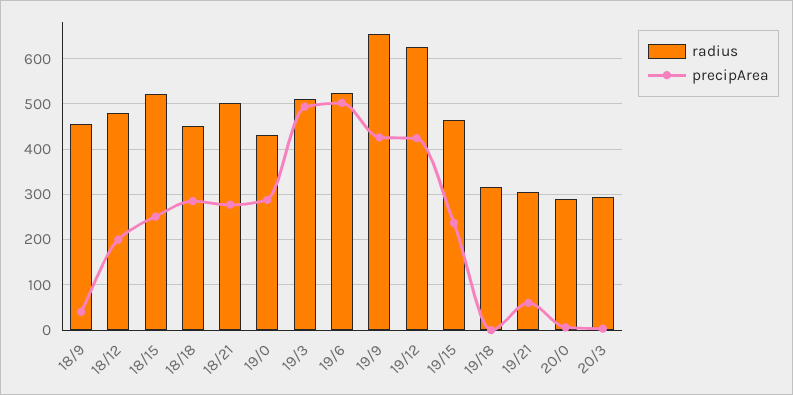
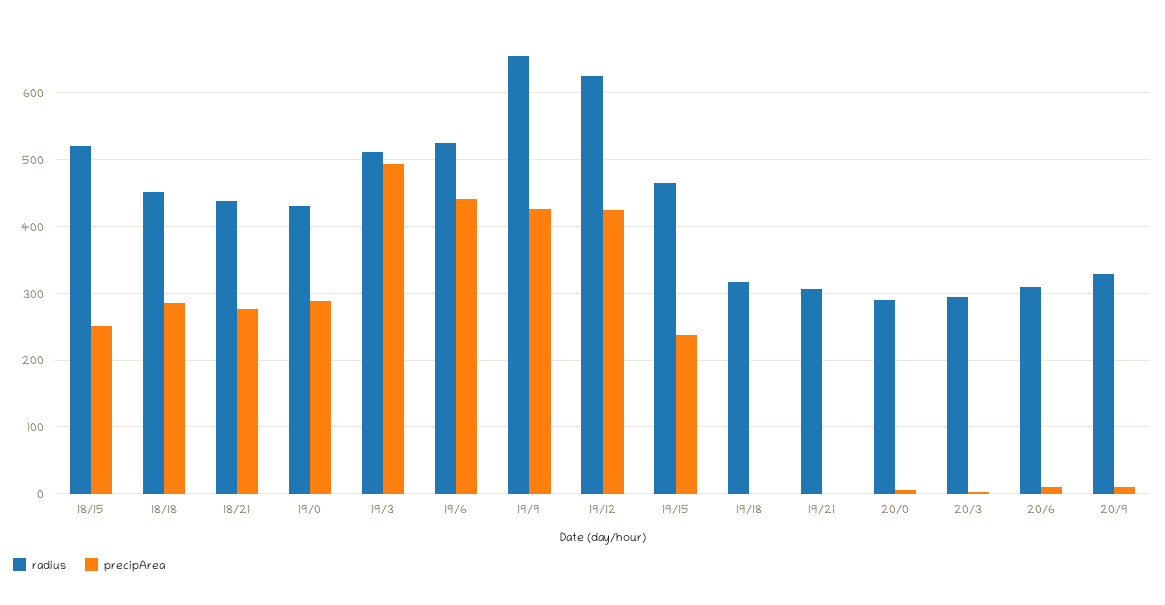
radius, 18/9: 460 -> none
precipArea, 18/9: 40 -> none
radius, 18/12: 480 -> none
precipArea, 18/12: 200 -> none
radius, 18/21: 500 -> 440
precipArea, 19/6: 500 -> 440
precipArea, 19/21: 60 -> 0
radius, 20/6: none -> 310
precipArea, 20/6: none -> 10
radius, 20/9: none -> 330
precipArea, 20/9: none -> 10

